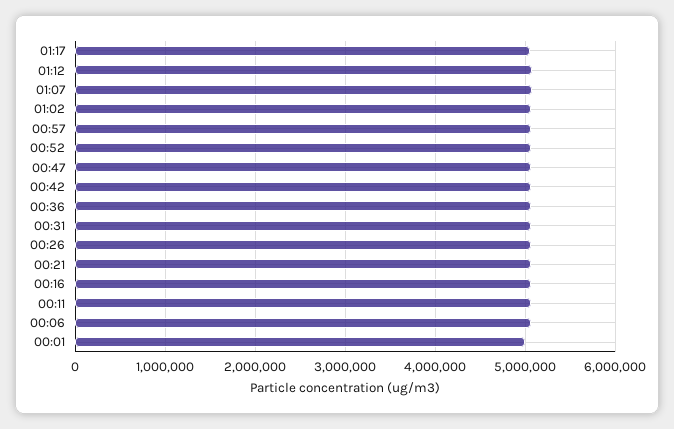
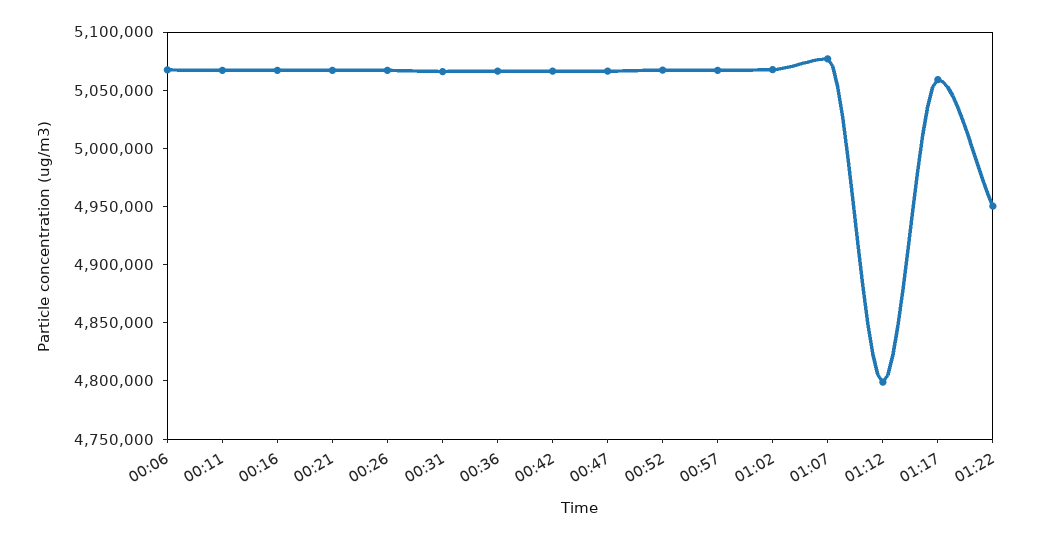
01:12: 5100000 -> 4800000
00:01: 5000000 -> none
01:22: none -> 4950000

